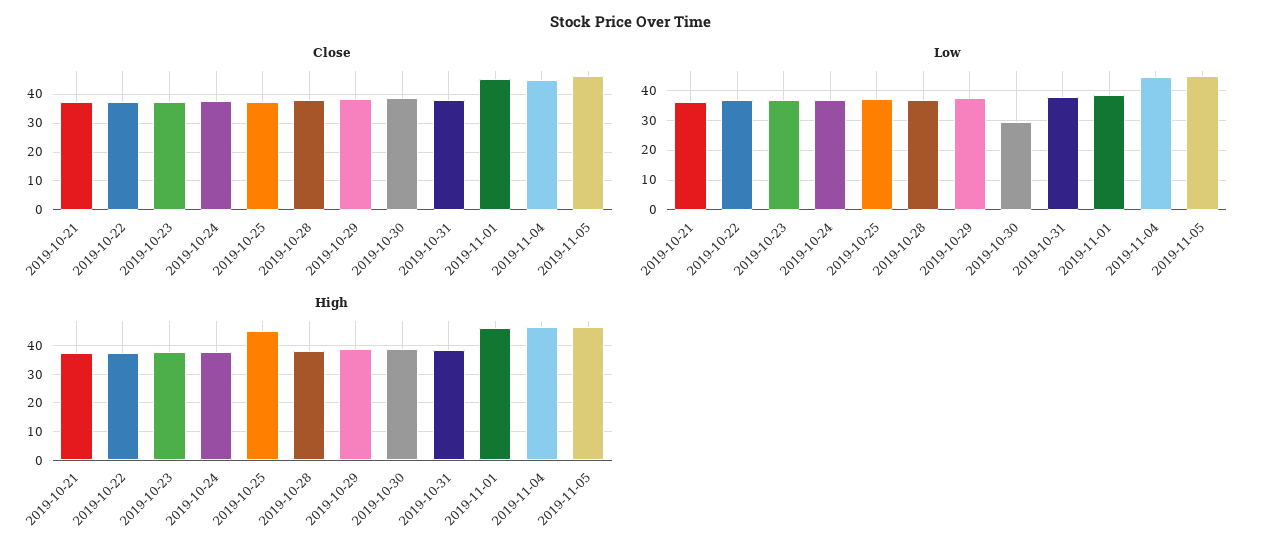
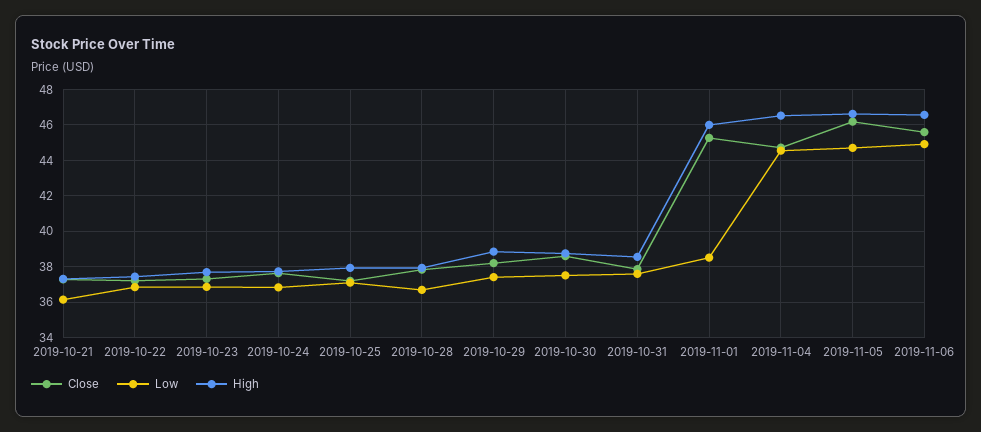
Low, 2019-10-30: 30 -> 37.5
High, 2019-10-25: 45 -> 38
Close, 2019-11-06: none -> 45.5
Low, 2019-11-06: none -> 45
High, 2019-11-06: none -> 46.5

